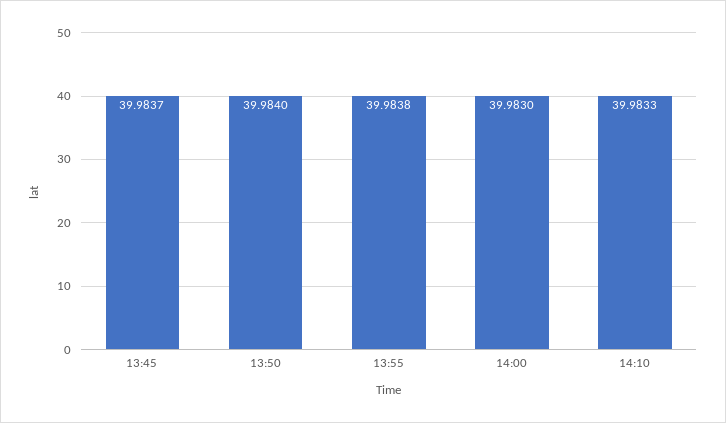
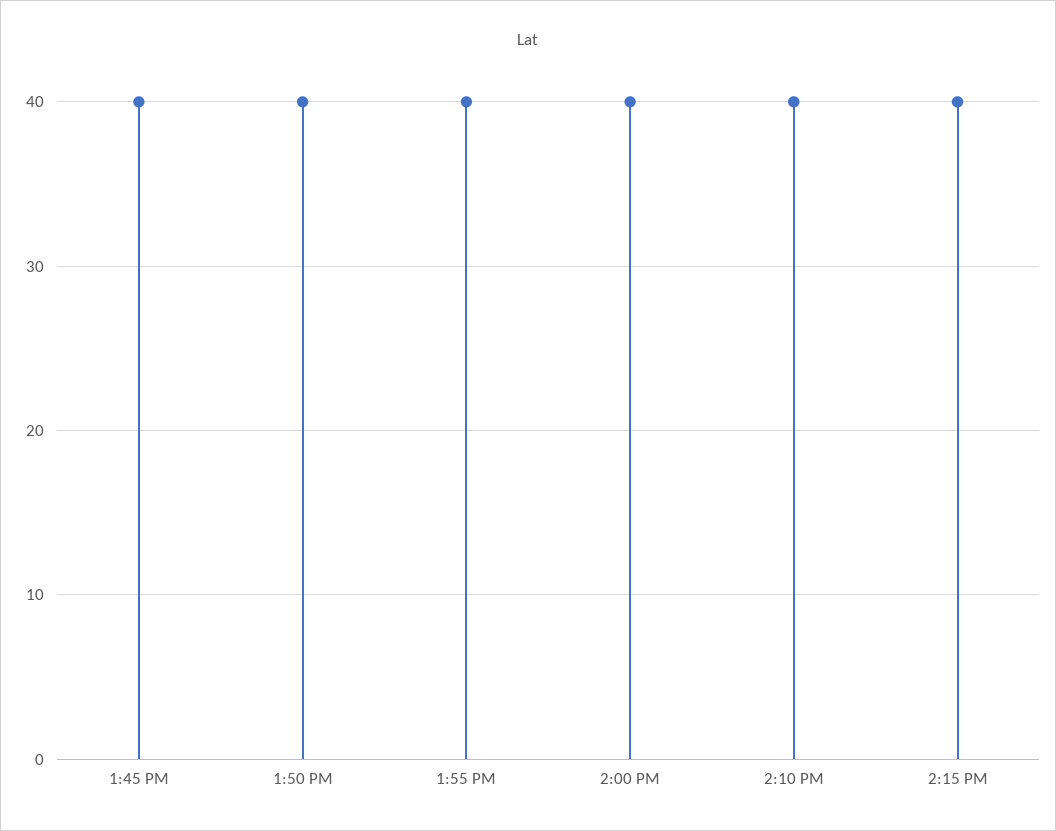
2:15 PM: none -> 40

